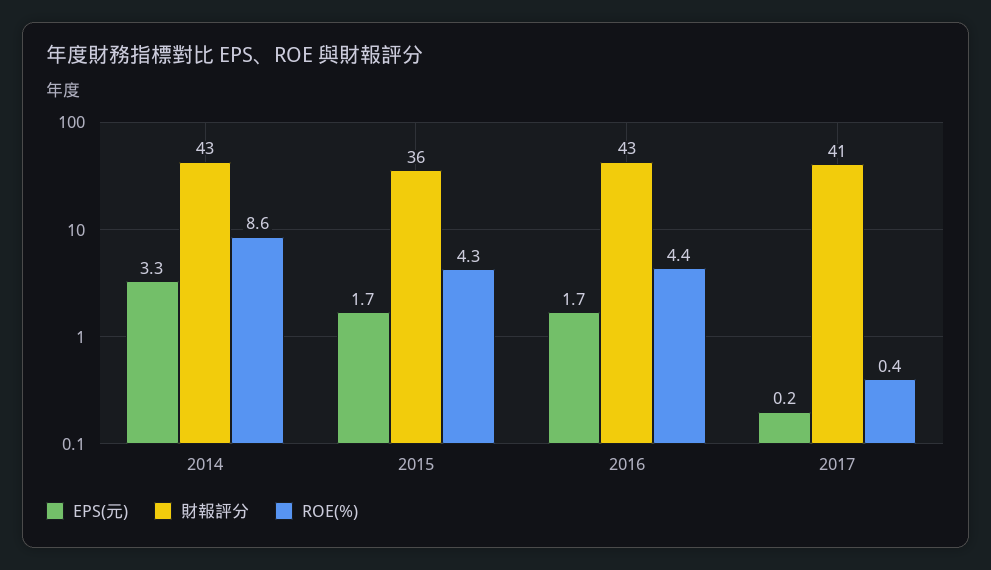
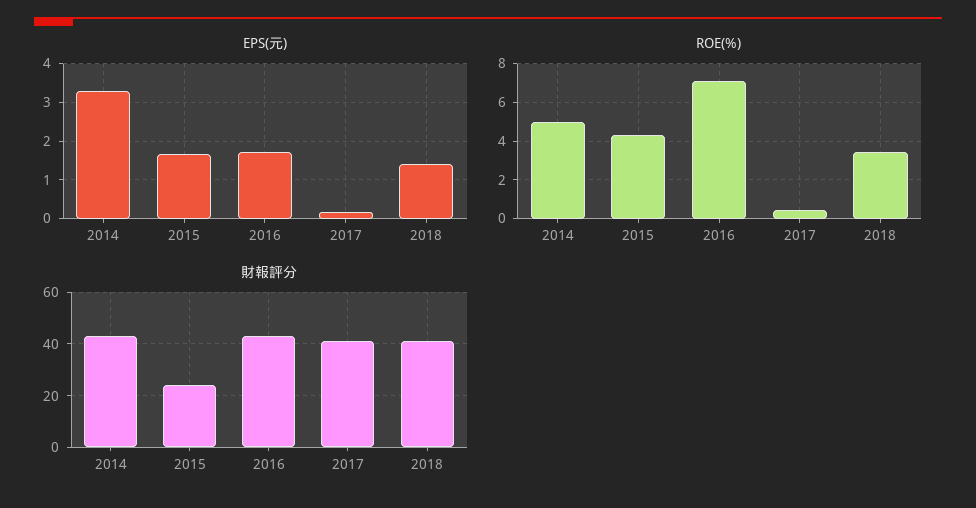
ROE(%), 2014: 8.6 -> 5
財報評分, 2015: 36 -> 25
ROE(%), 2016: 4.4 -> 7
EPS(元), 2018: none -> 1.4
ROE(%), 2018: none -> 3.5
財報評分, 2018: none -> 40

